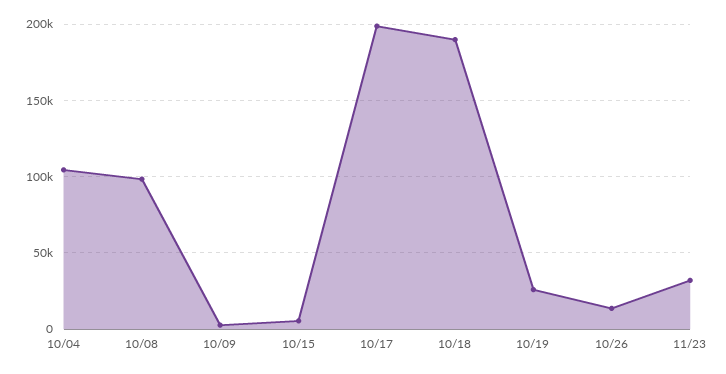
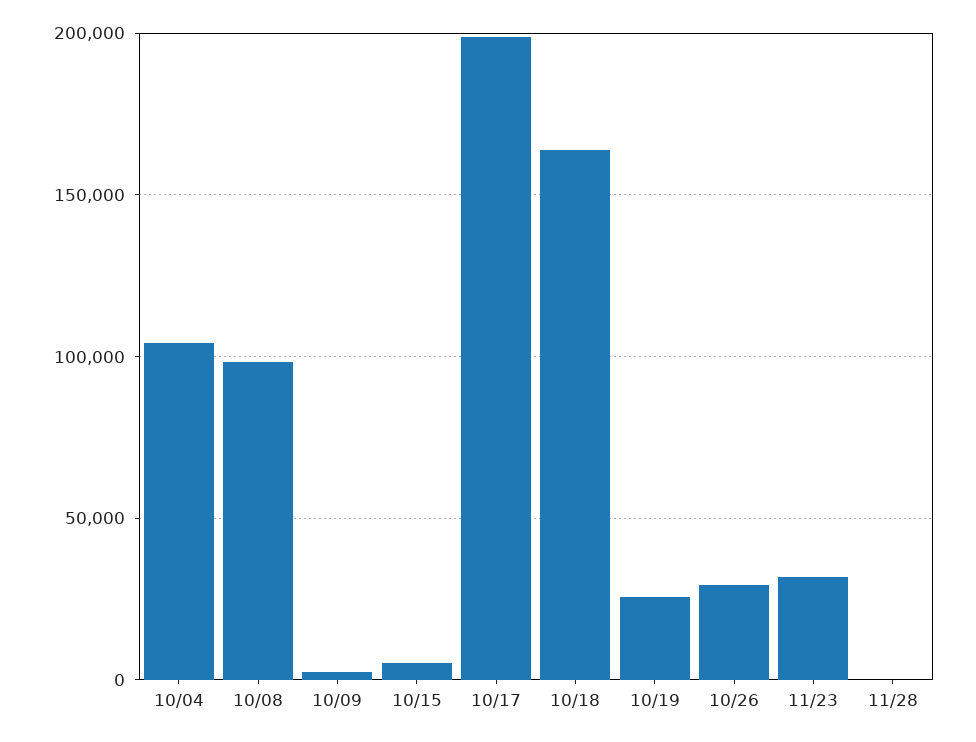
10/18: 190000 -> 165000
10/26: 15000 -> 30000
11/28: none -> 0

